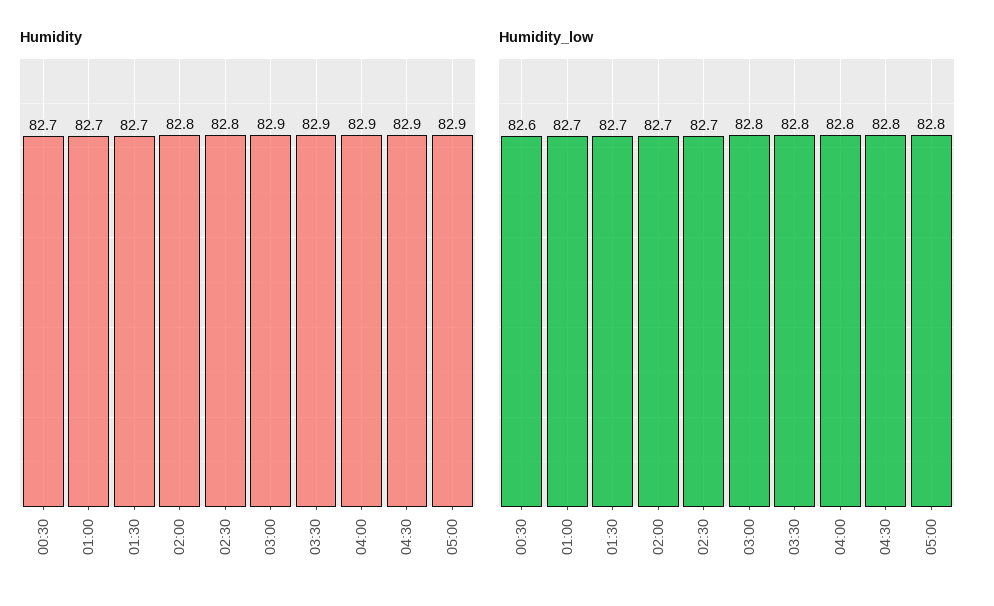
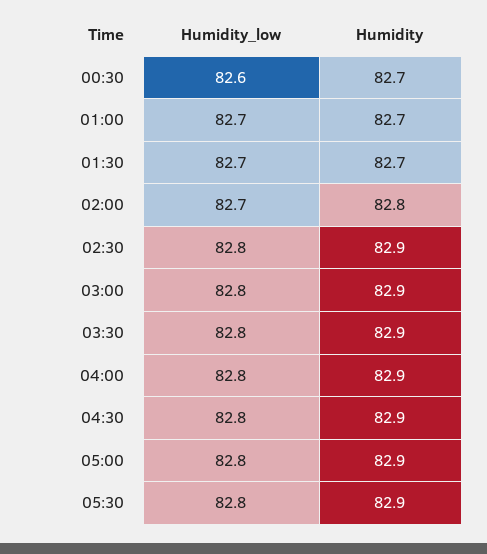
Humidity, 02:30: 82.8 -> 82.9
Humidity_low, 02:30: 82.7 -> 82.8
Humidity_low, 05:30: none -> 82.8
Humidity, 05:30: none -> 82.9

